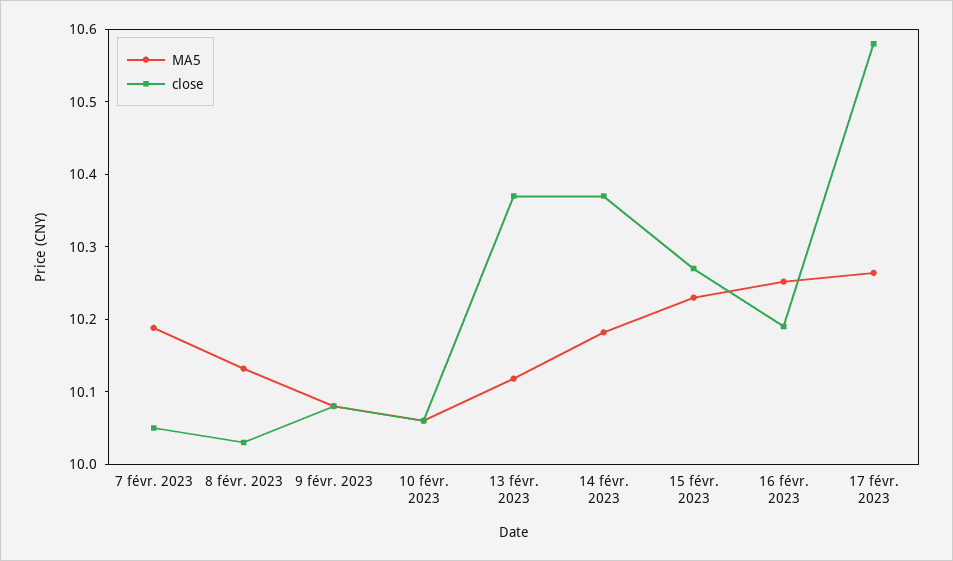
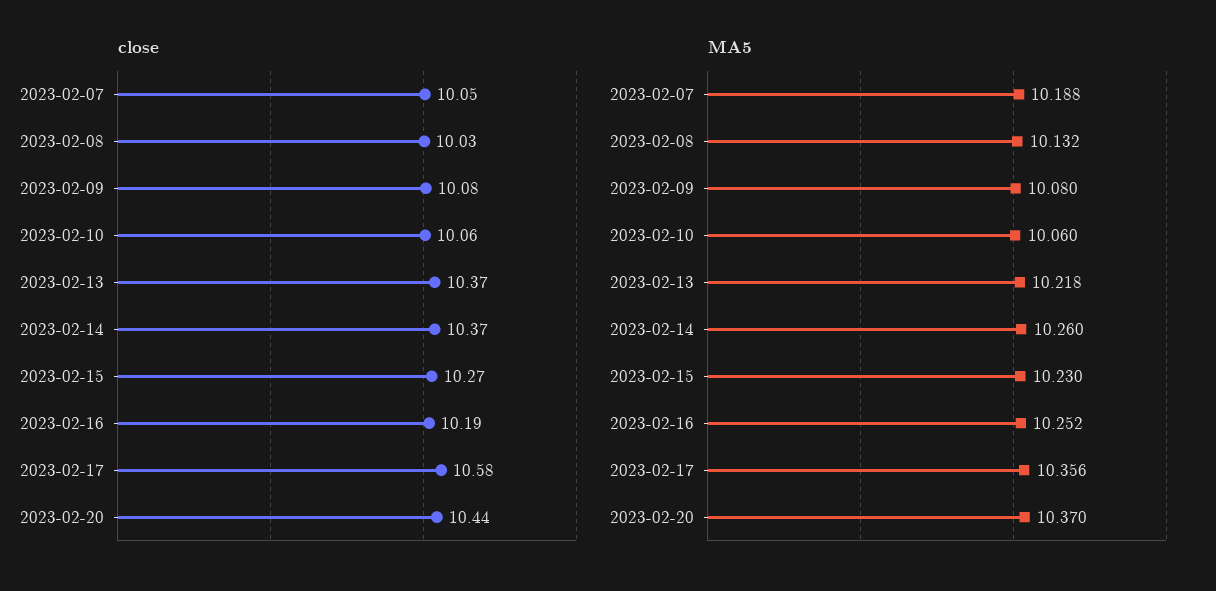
MA5, 13 févr. 2023: 10.12 -> 10.218
MA5, 14 févr. 2023: 10.18 -> 10.26
MA5, 17 févr. 2023: 10.26 -> 10.356
close, 2023-02-20: none -> 10.44
MA5, 2023-02-20: none -> 10.37

